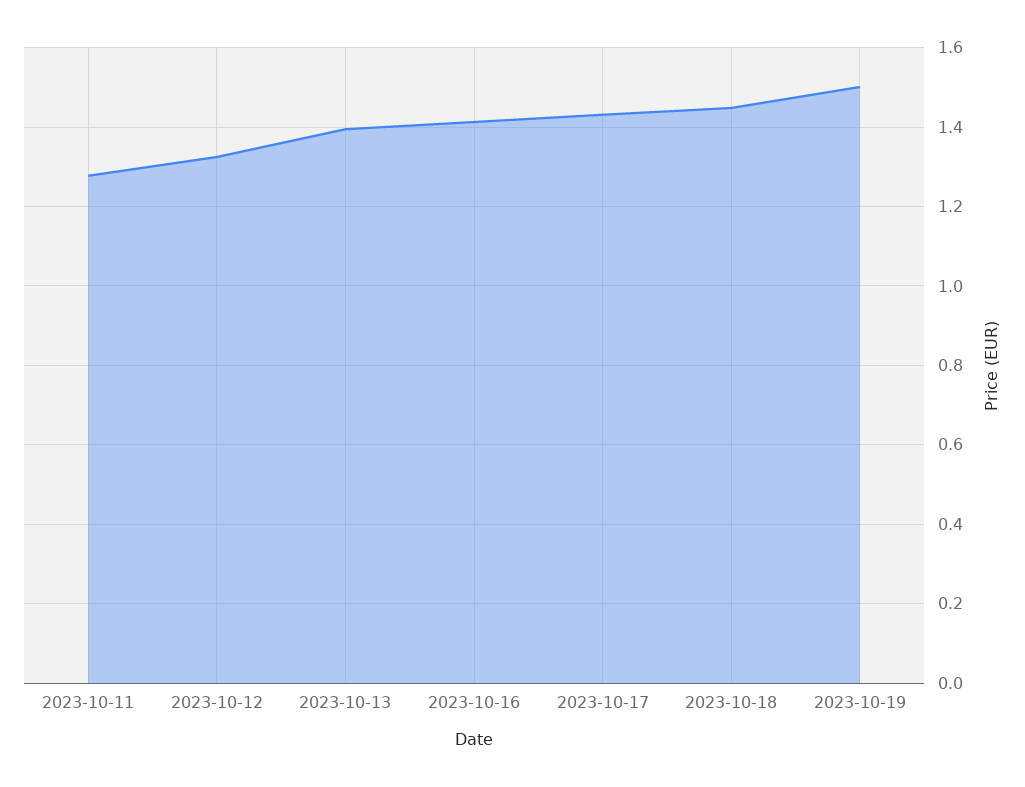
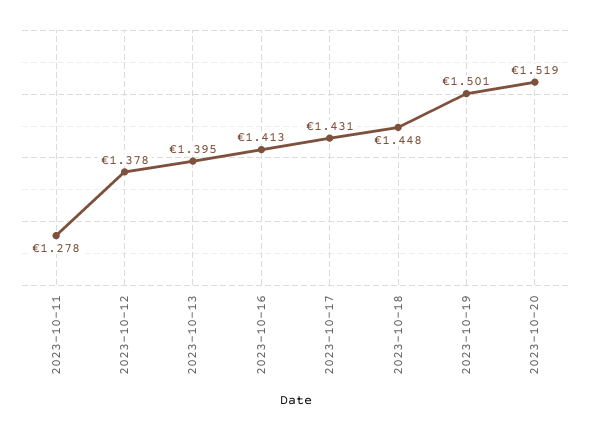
2023-10-12: 1.32 -> 1.378
2023-10-20: none -> 1.519

